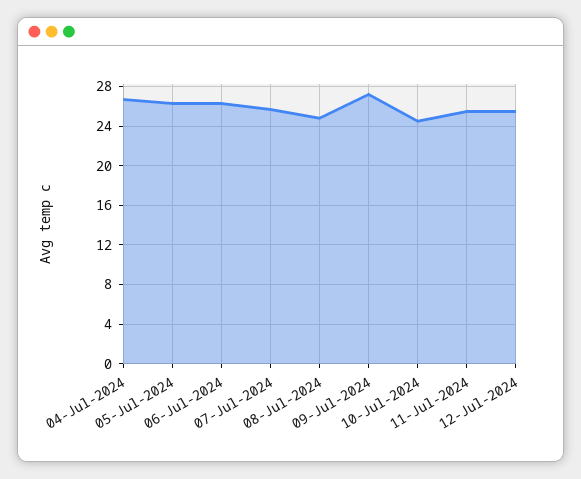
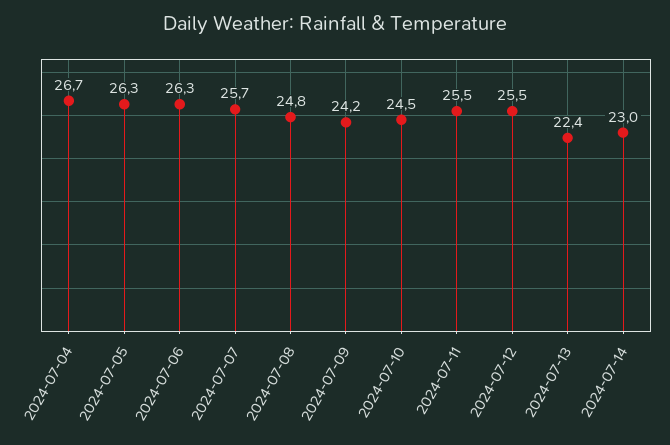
09-Jul-2024: 27 -> 24.2
2024-07-13: none -> 22.4
2024-07-14: none -> 23

